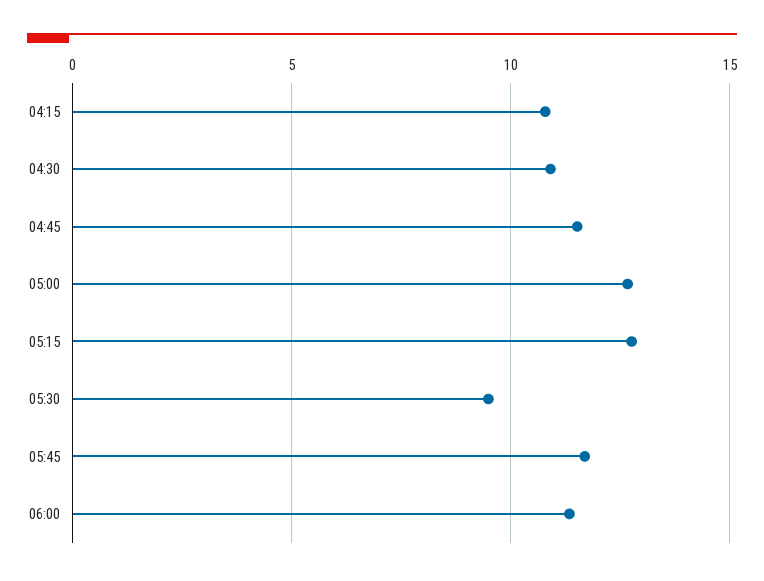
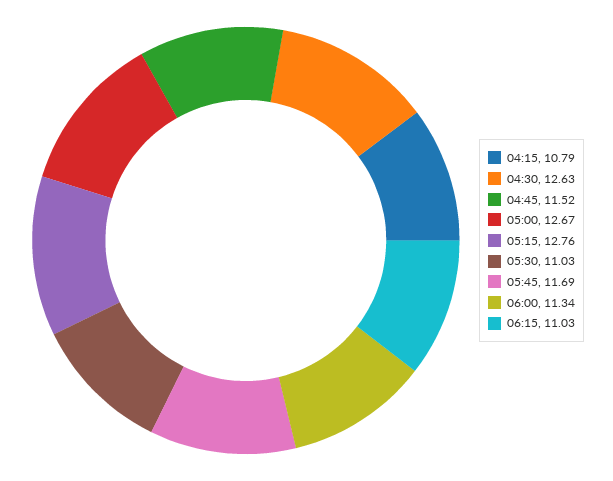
04:30: 11 -> 12.63
05:30: 9.5 -> 11.03
06:15: none -> 11.03

